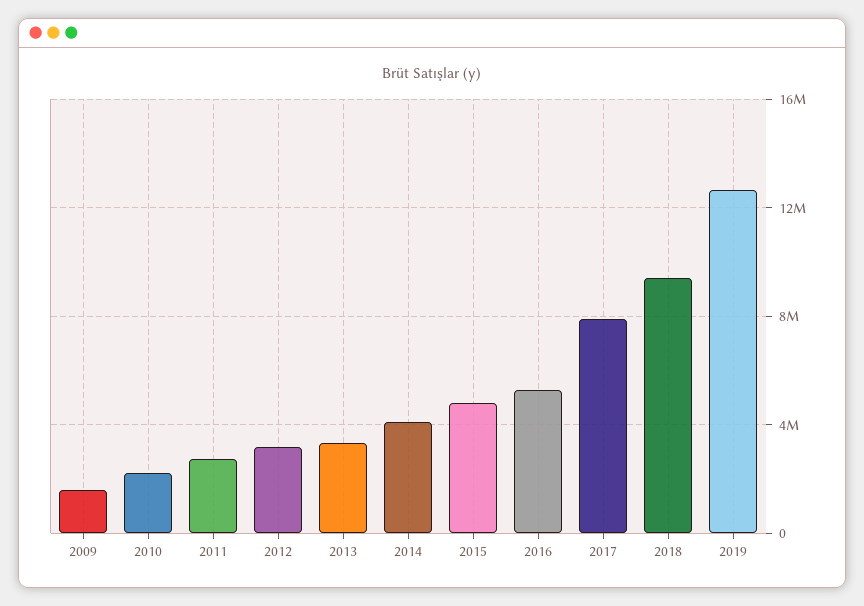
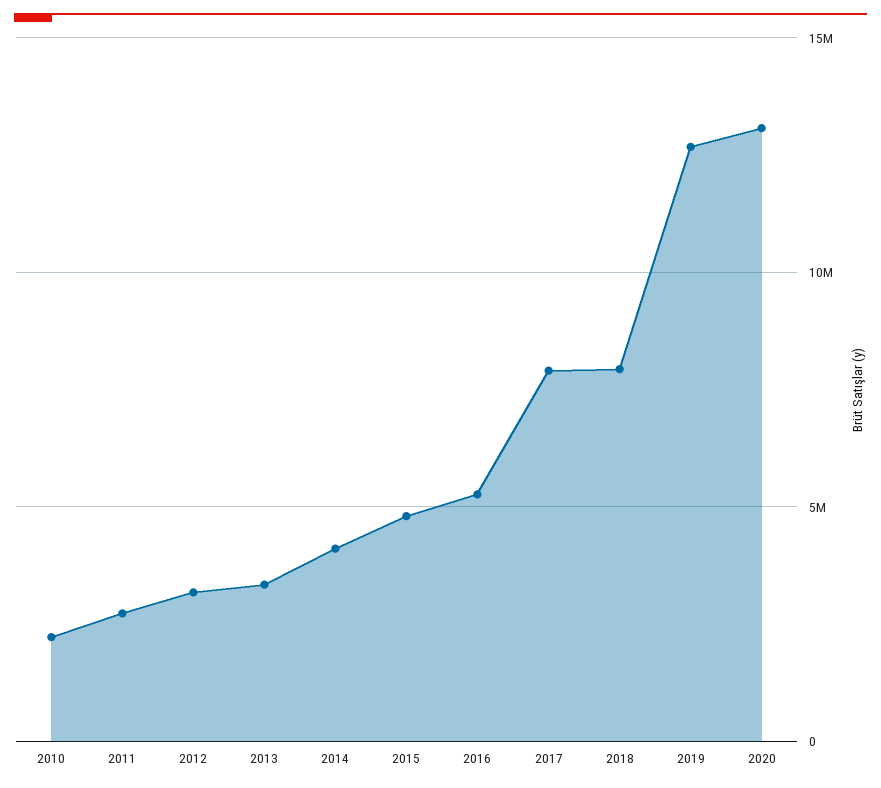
2009: 1500000 -> none
2018: 9500000 -> 8000000
2020: none -> 13000000

